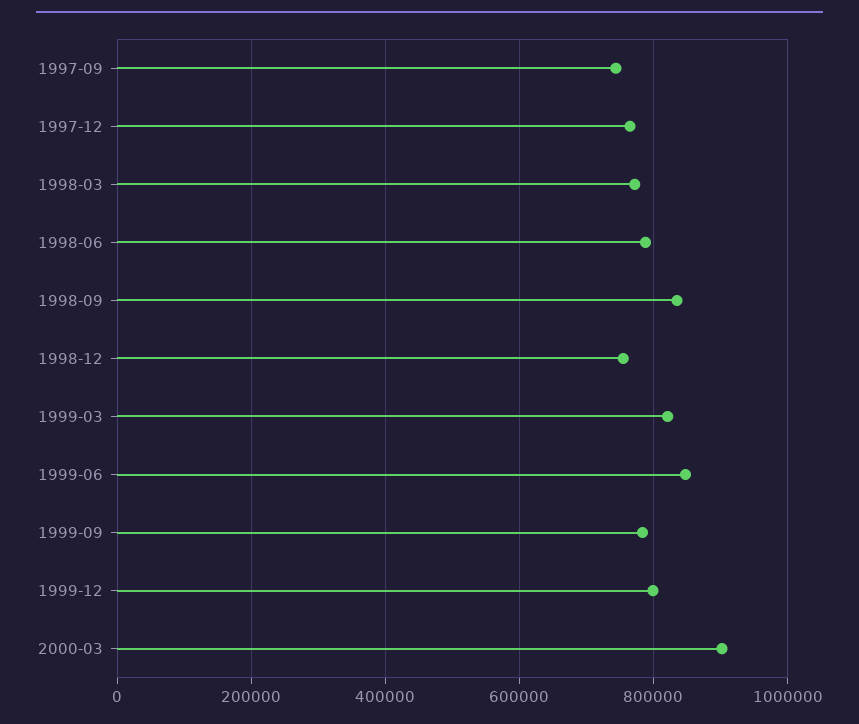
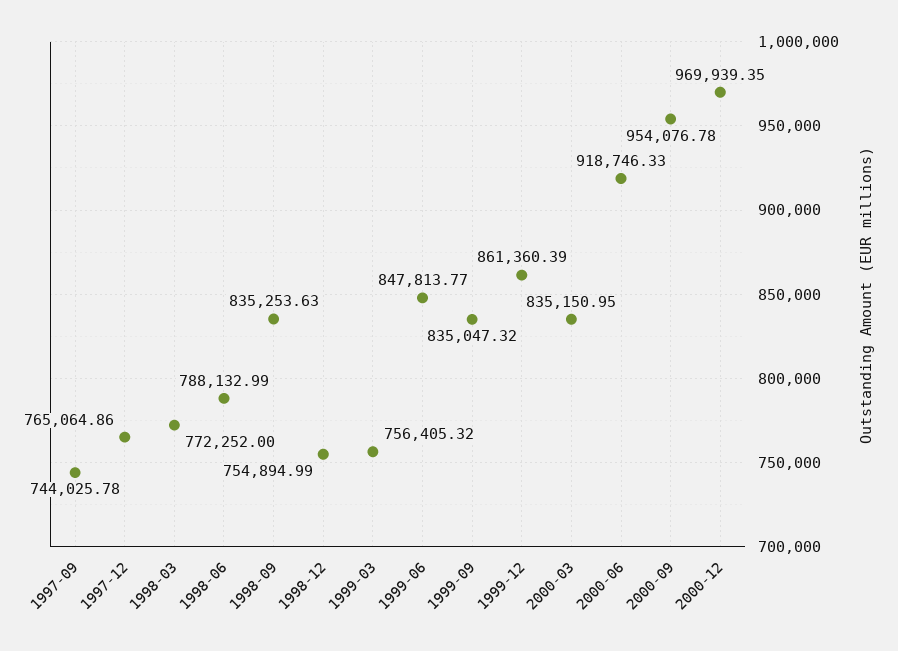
1999-03: 820000 -> 756405.32
1999-09: 780000 -> 835047.32
1999-12: 800000 -> 861360.39
2000-03: 900000 -> 835150.95
2000-06: none -> 918746.33
2000-09: none -> 954076.78
2000-12: none -> 969939.35

